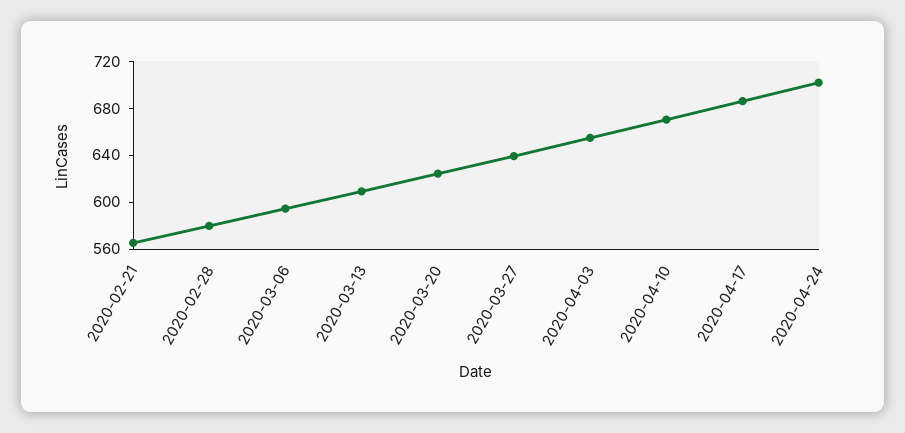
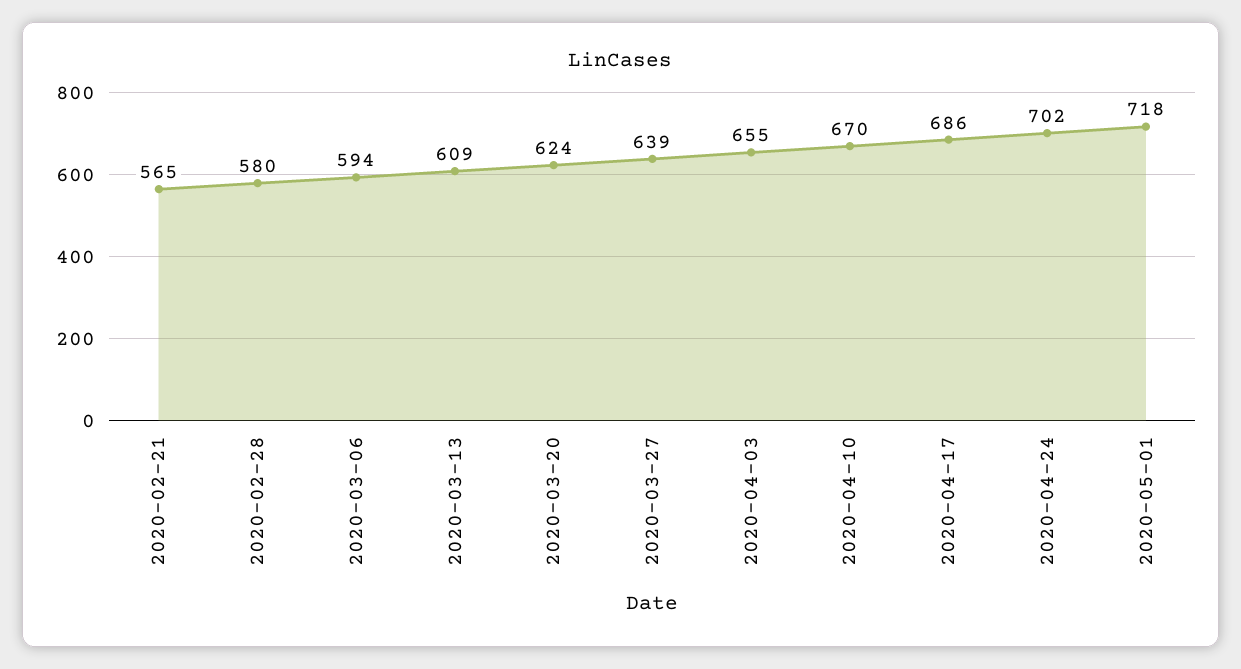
2020-05-01: none -> 718

